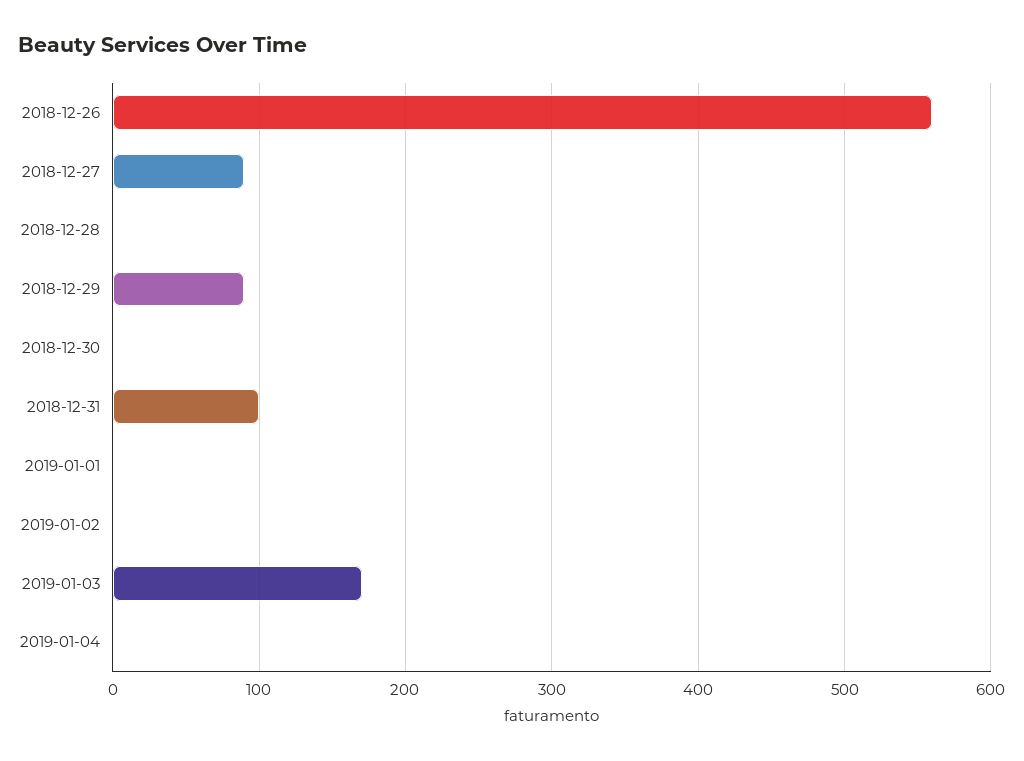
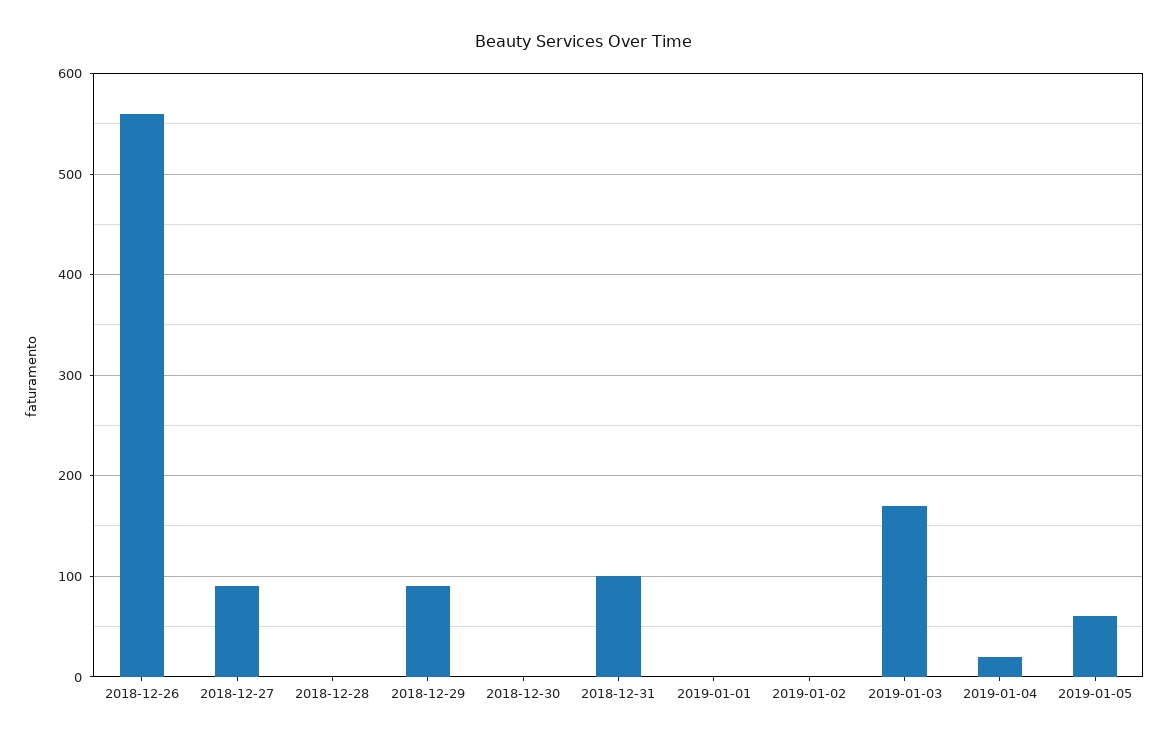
2019-01-04: 0 -> 20
2019-01-05: none -> 60

